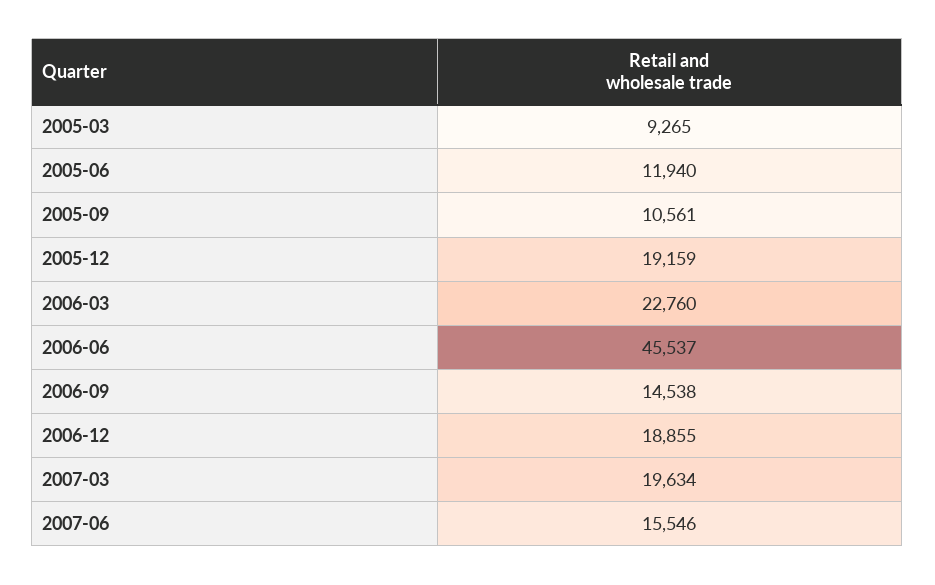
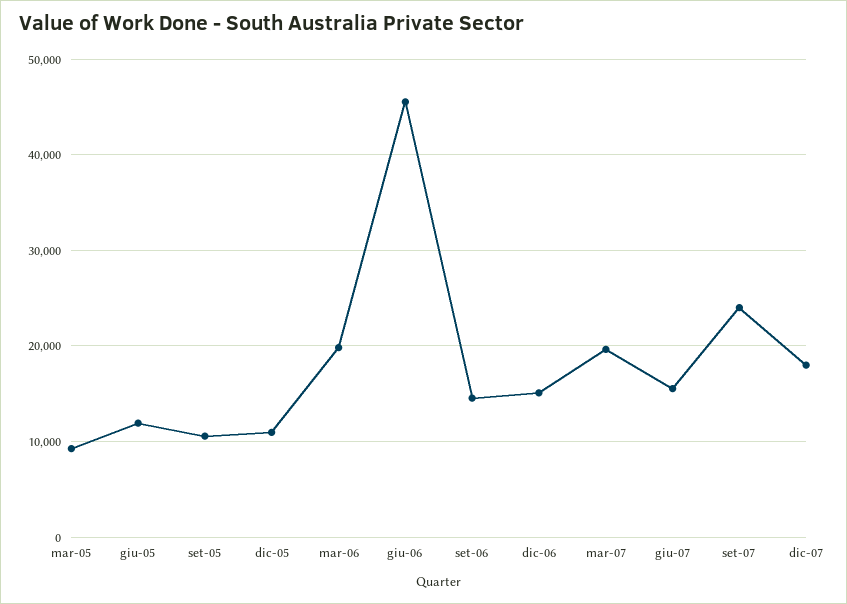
2005-12: 19159 -> 11000
2006-03: 22760 -> 20000
2006-12: 18855 -> 15000
set-07: none -> 24000
dic-07: none -> 18000

